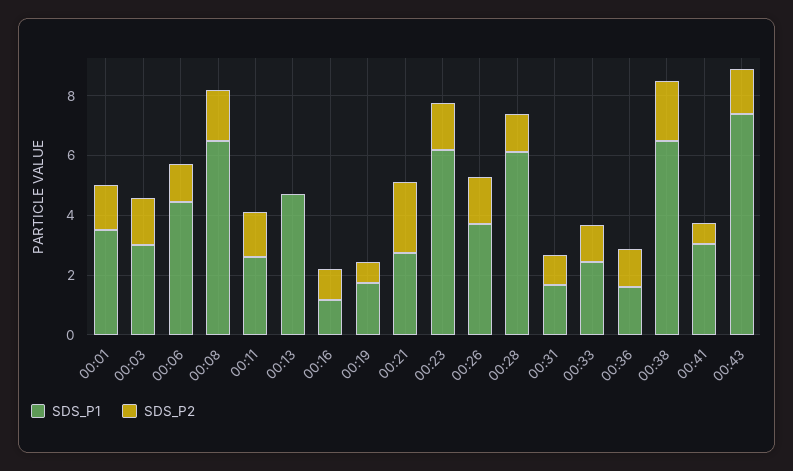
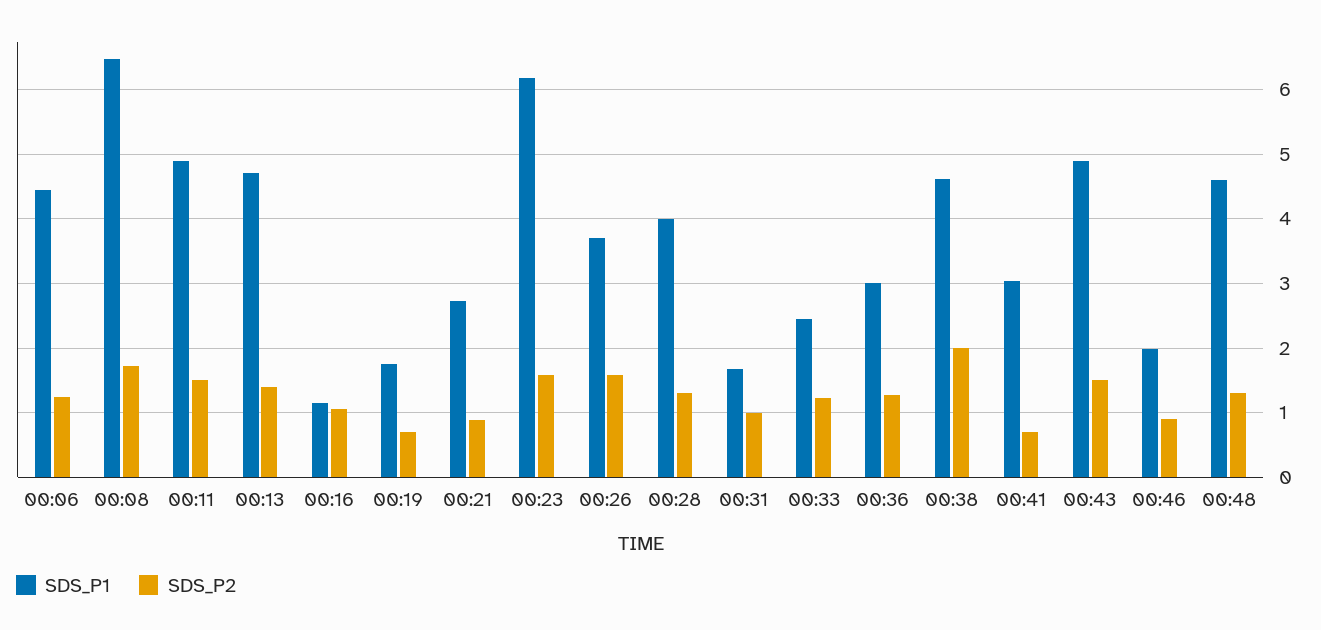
SDS_P1, 00:01: 3.5 -> none
SDS_P2, 00:01: 1.5 -> none
SDS_P1, 00:03: 3 -> none
SDS_P2, 00:03: 1.5 -> none
SDS_P1, 00:11: 2.5 -> 4.9
SDS_P2, 00:13: 0 -> 1.4
SDS_P2, 00:21: 2.5 -> 0.9
SDS_P1, 00:28: 6 -> 4
SDS_P1, 00:36: 1.5 -> 3
SDS_P1, 00:38: 6.5 -> 4.6
SDS_P1, 00:43: 7.5 -> 4.9
SDS_P1, 00:46: none -> 2
SDS_P2, 00:46: none -> 0.9
SDS_P1, 00:48: none -> 4.6
SDS_P2, 00:48: none -> 1.3

